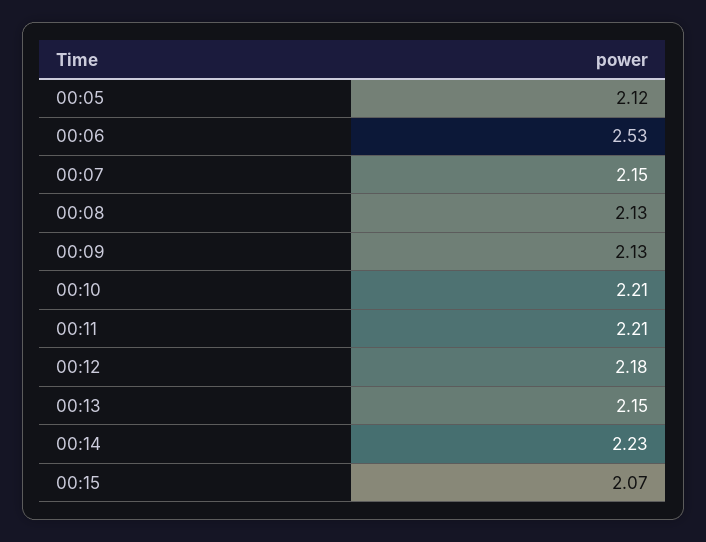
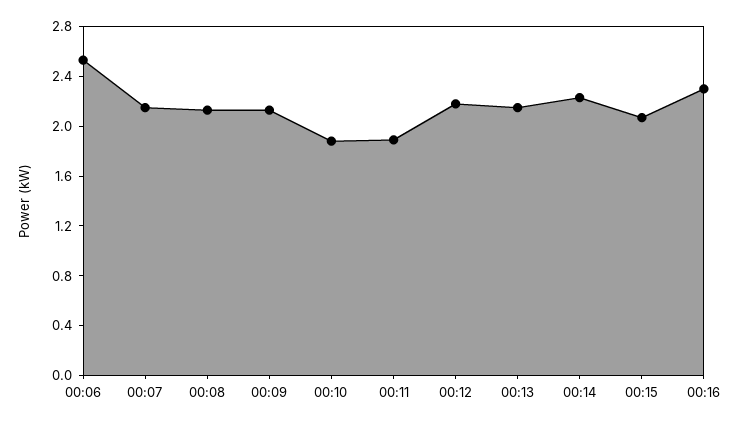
00:05: 2.12 -> none
00:10: 2.21 -> 1.9
00:11: 2.21 -> 1.9
00:16: none -> 2.3

